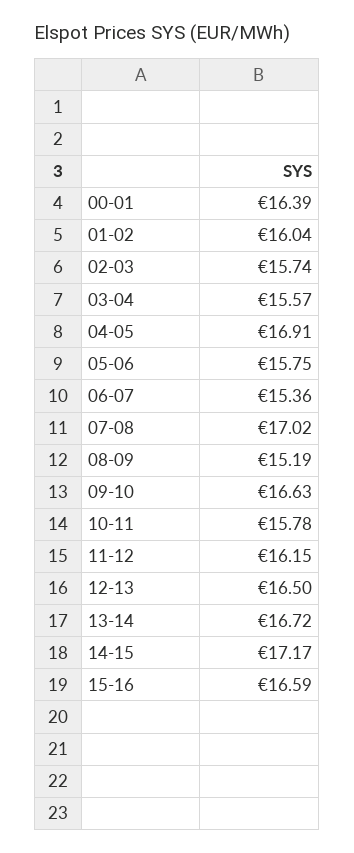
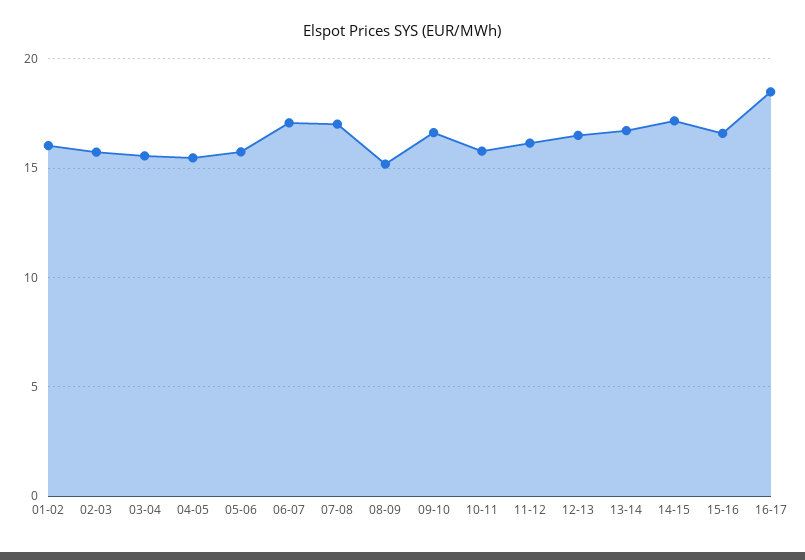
00-01: 16.39 -> none
04-05: 16.91 -> 15.5
06-07: 15.36 -> 17
16-17: none -> 18.5

